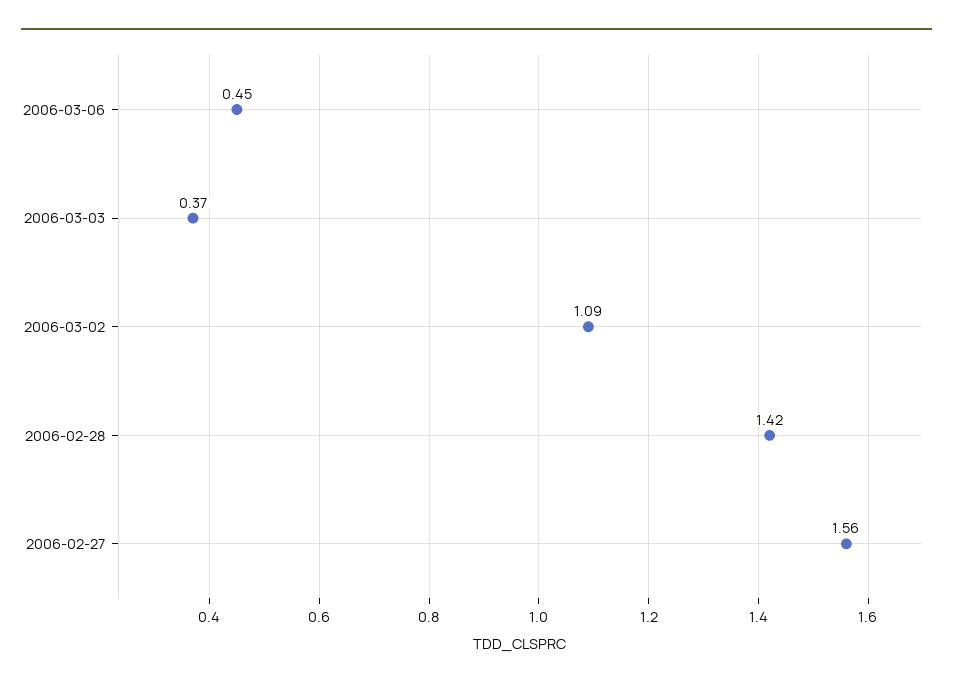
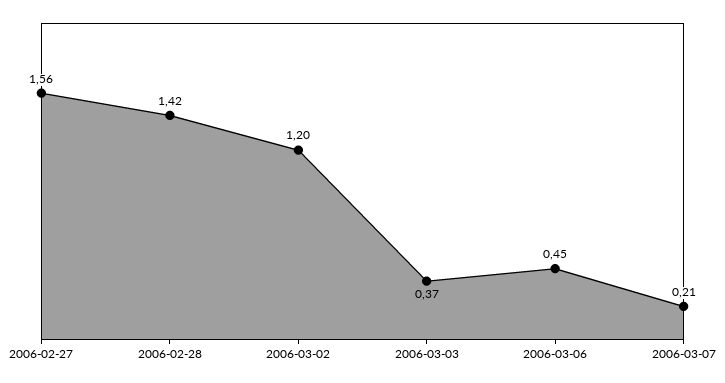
2006-03-02: 1.09 -> 1.2
2006-03-07: none -> 0.21

